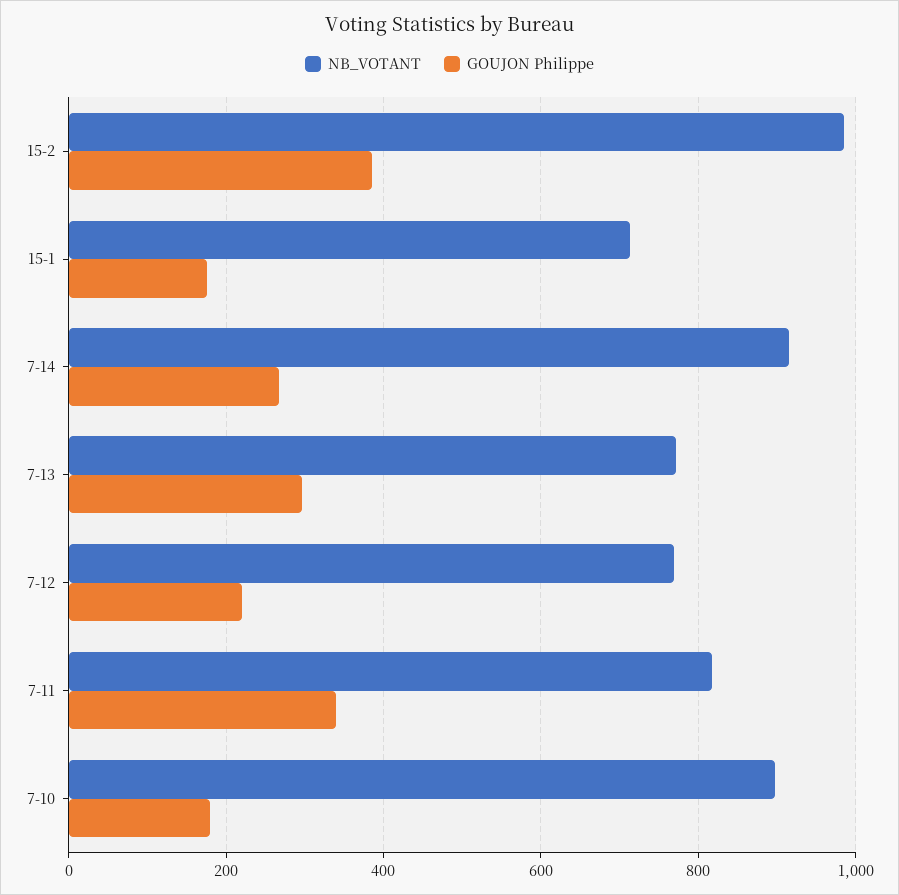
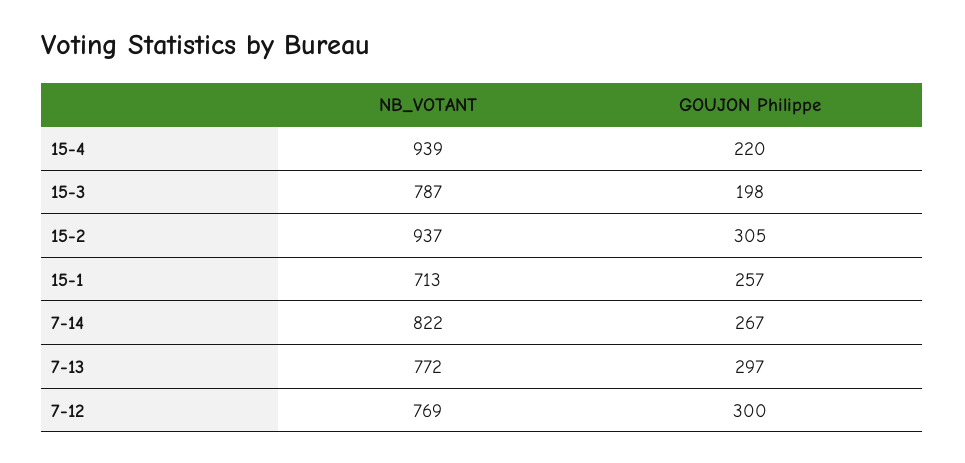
NB_VOTANT, 15-2: 980 -> 937
GOUJON Philippe, 15-2: 380 -> 305
GOUJON Philippe, 15-1: 180 -> 257
NB_VOTANT, 7-14: 920 -> 822
GOUJON Philippe, 7-12: 220 -> 300
NB_VOTANT, 7-11: 820 -> none
GOUJON Philippe, 7-11: 340 -> none
NB_VOTANT, 7-10: 900 -> none
GOUJON Philippe, 7-10: 180 -> none
NB_VOTANT, 15-4: none -> 939
GOUJON Philippe, 15-4: none -> 220
NB_VOTANT, 15-3: none -> 787
GOUJON Philippe, 15-3: none -> 198

